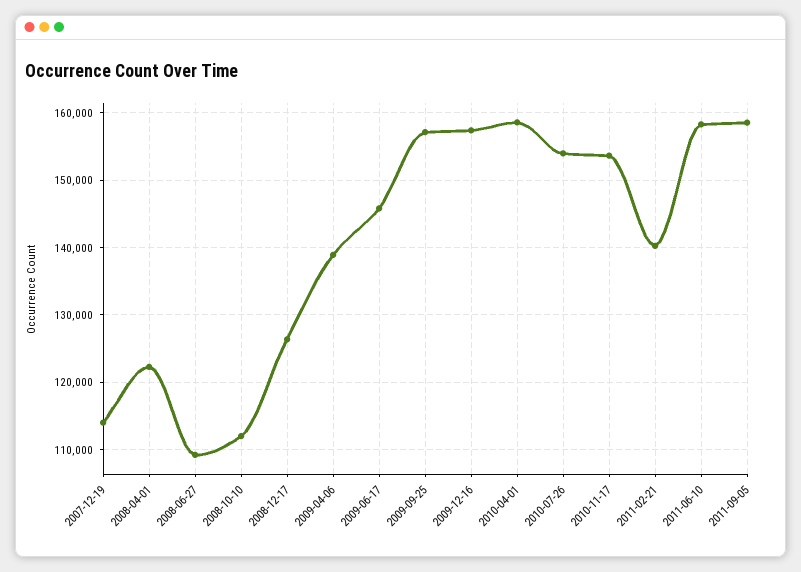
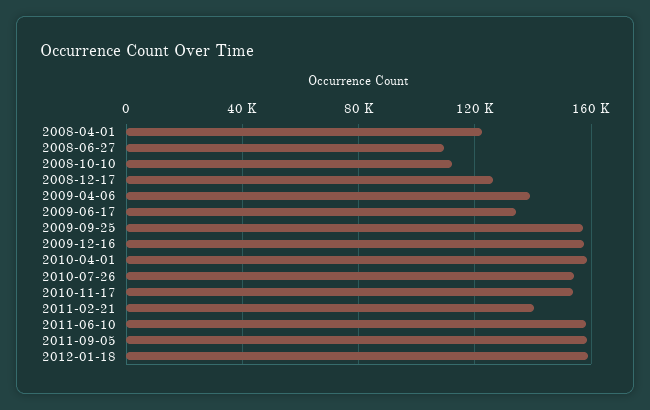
2007-12-19: 114000 -> none
2009-06-17: 146000 -> 135000
2012-01-18: none -> 160000

